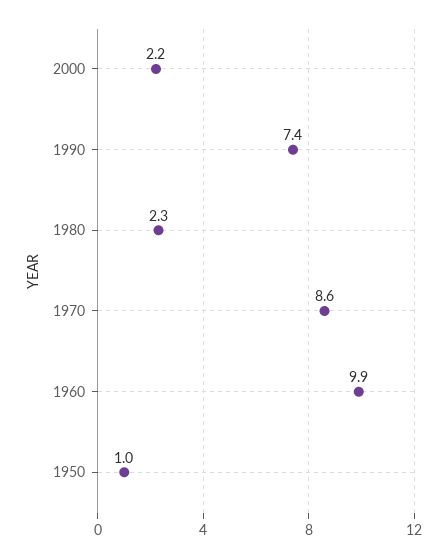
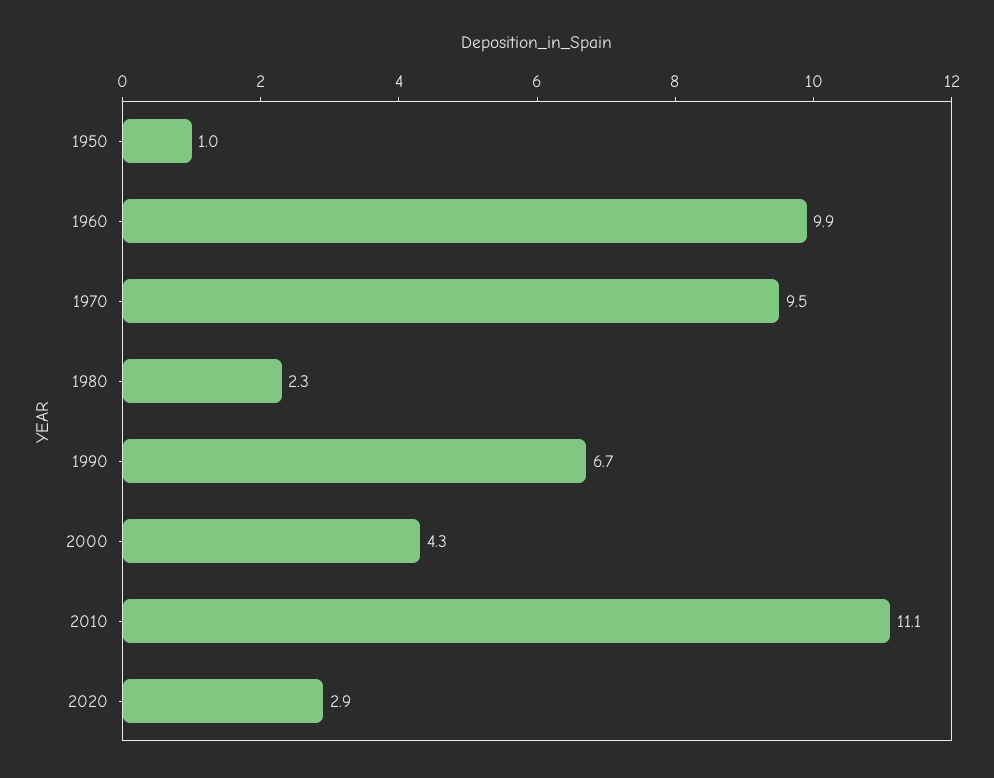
2000: 2.2 -> 4.3
1990: 7.4 -> 6.7
1970: 8.6 -> 9.5
2010: none -> 11.1
2020: none -> 2.9

